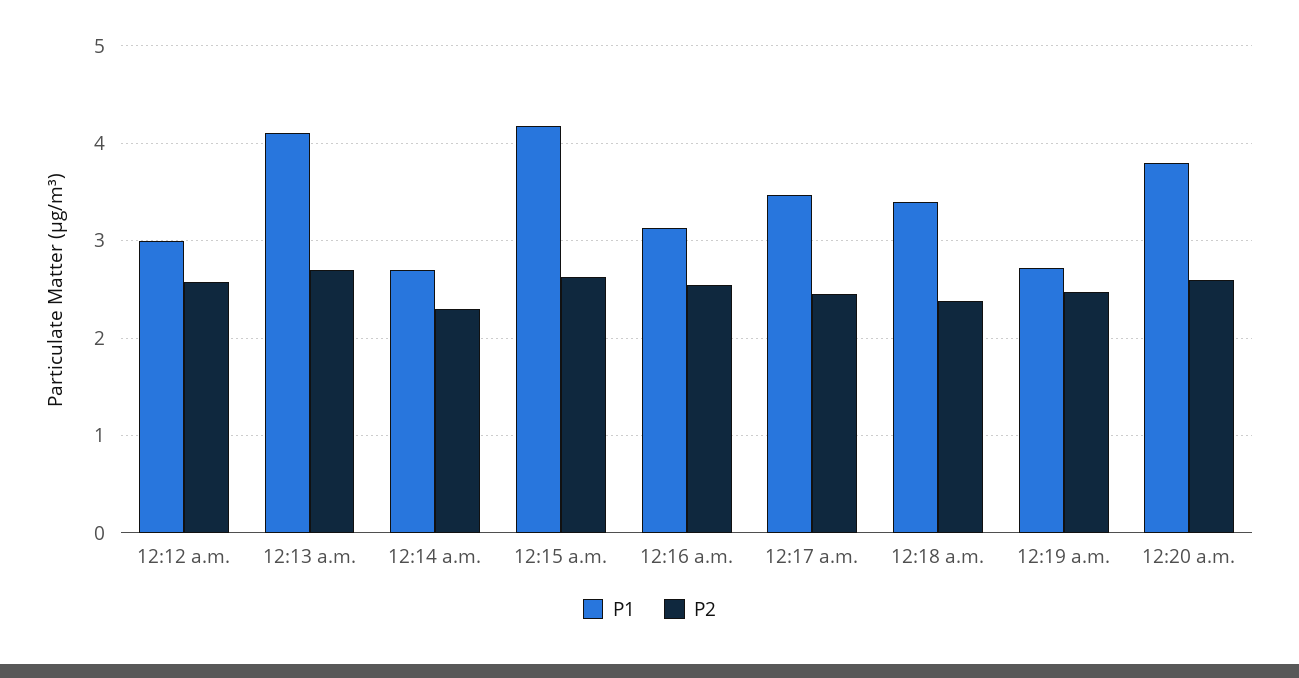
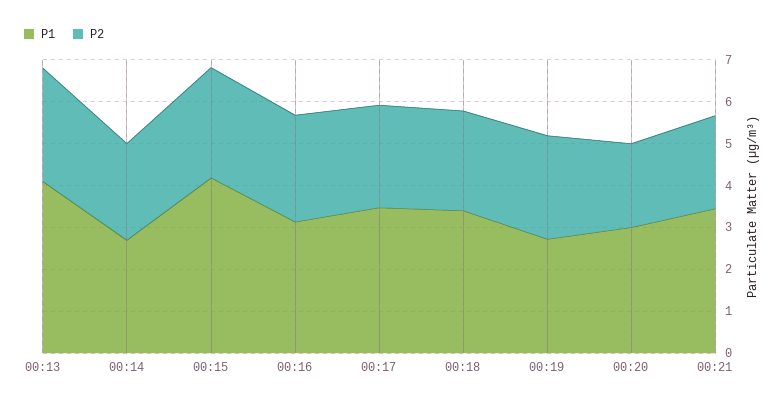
P1, 12:12 a.m.: 3 -> none
P2, 12:12 a.m.: 2.6 -> none
P1, 12:20 a.m.: 3.8 -> 3
P2, 12:20 a.m.: 2.6 -> 2
P1, 00:21: none -> 3.4
P2, 00:21: none -> 2.2

